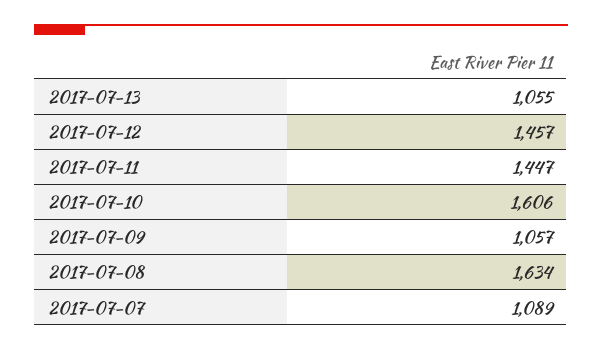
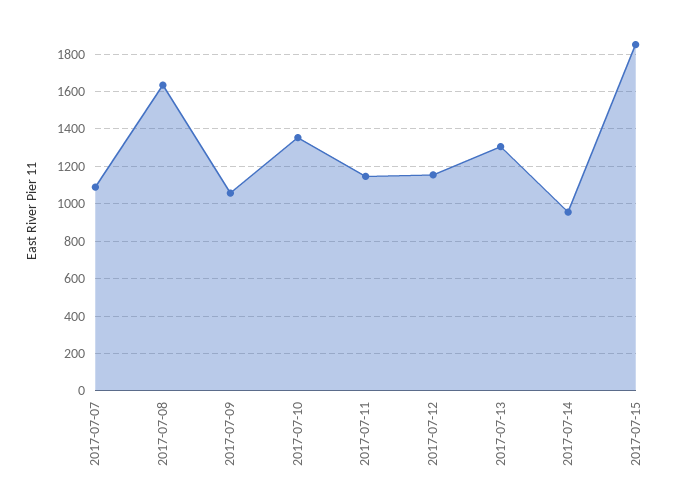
2017-07-13: 1055 -> 1300
2017-07-12: 1457 -> 1150
2017-07-11: 1447 -> 1150
2017-07-10: 1606 -> 1350
2017-07-14: none -> 950
2017-07-15: none -> 1850

